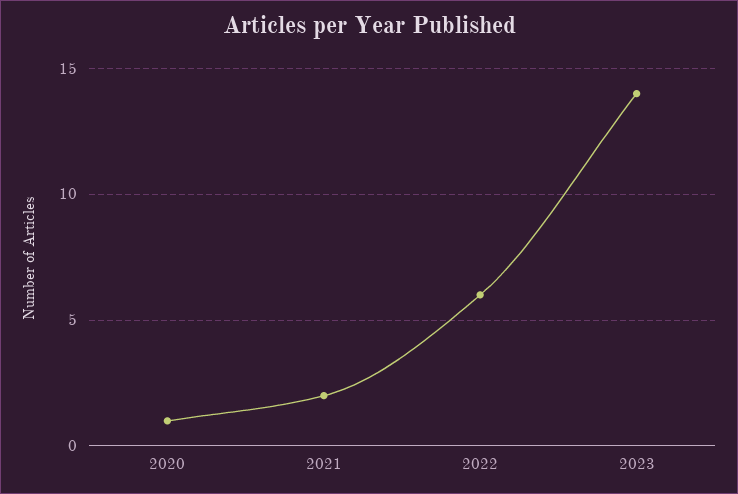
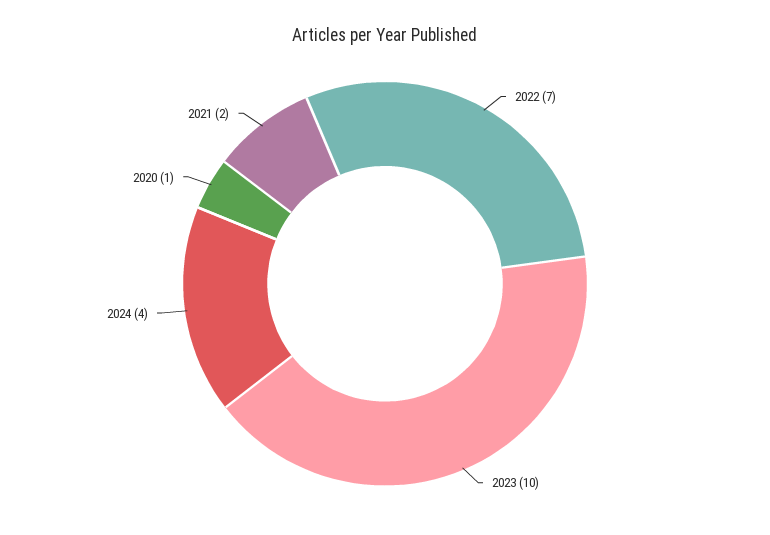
2022: 6 -> 7
2023: 14 -> 10
2024: none -> 4

